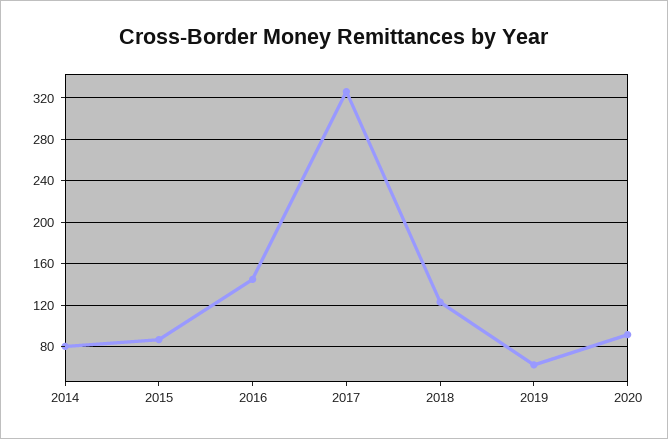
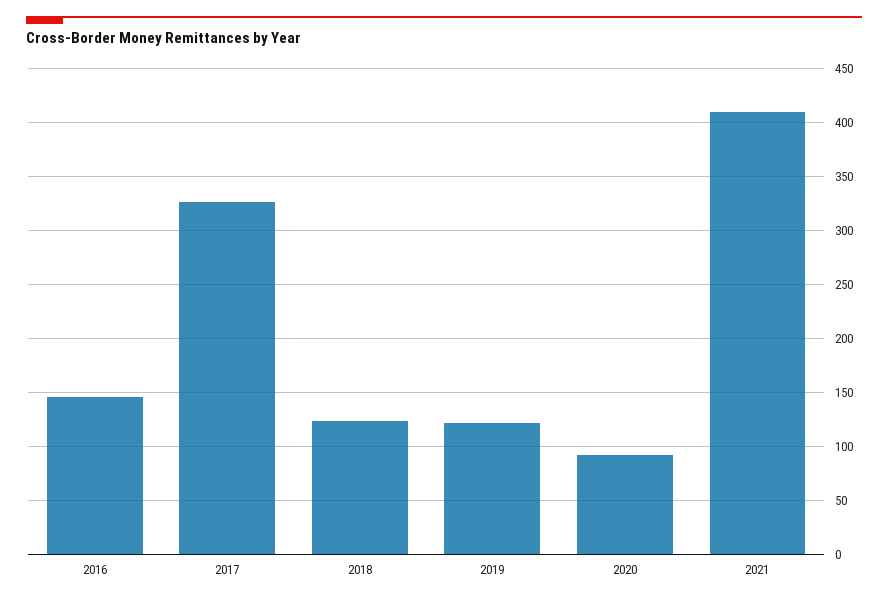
2014: 80 -> none
2015: 90 -> none
2019: 60 -> 120
2021: none -> 410

